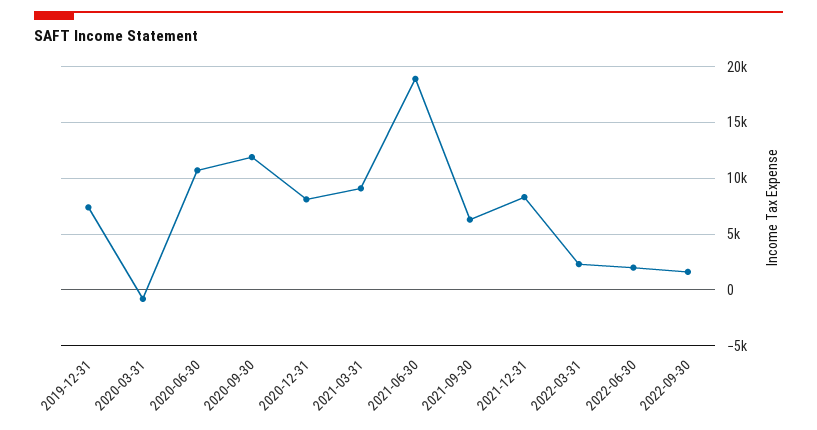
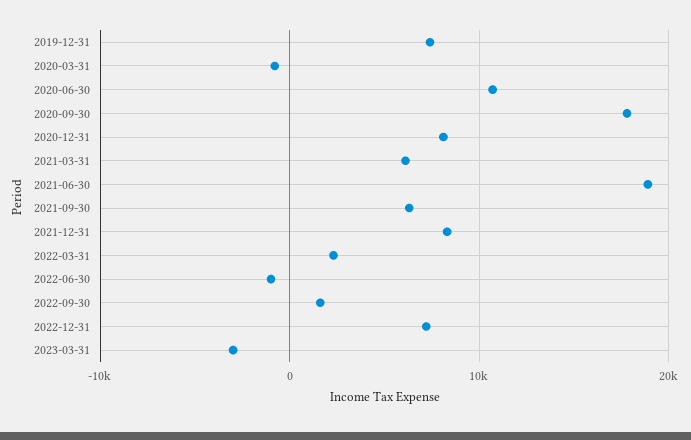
2020-09-30: 12000 -> 18000
2021-03-31: 9000 -> 6000
2022-06-30: 2000 -> -1000
2022-12-31: none -> 7000
2023-03-31: none -> -3000

